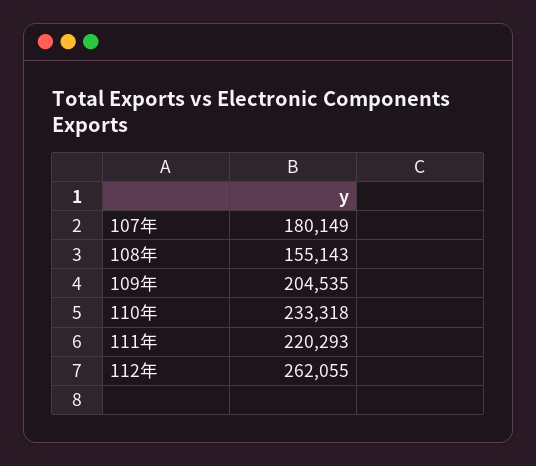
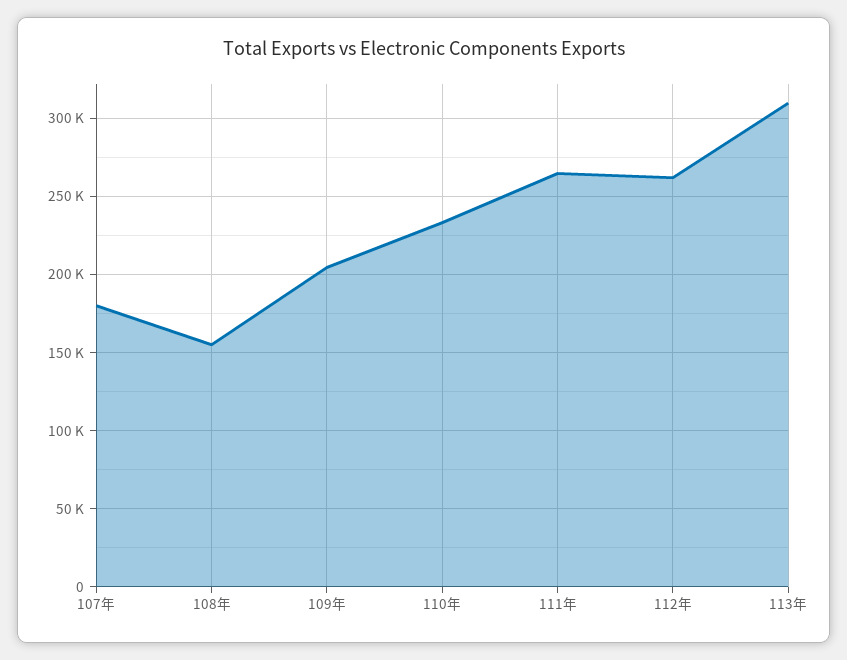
111年: 220293 -> 265000
113年: none -> 310000

